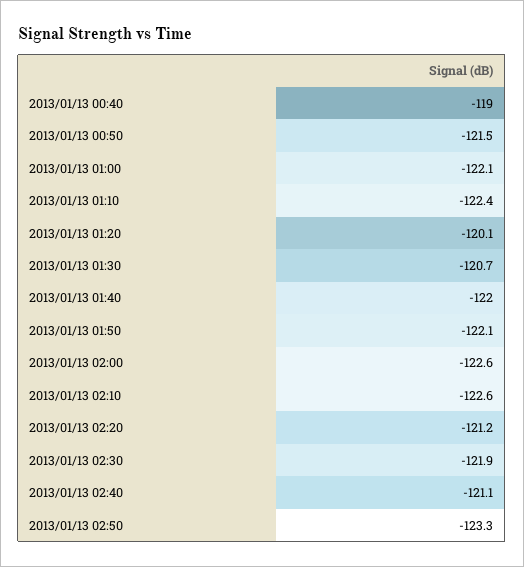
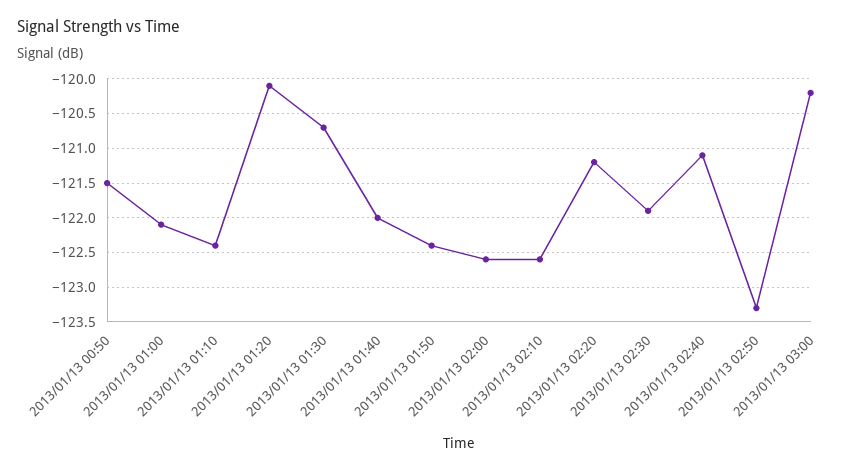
2013/01/13 00:40: -119 -> none
2013/01/13 01:50: -122.1 -> -122.4
2013/01/13 03:00: none -> -120.2

